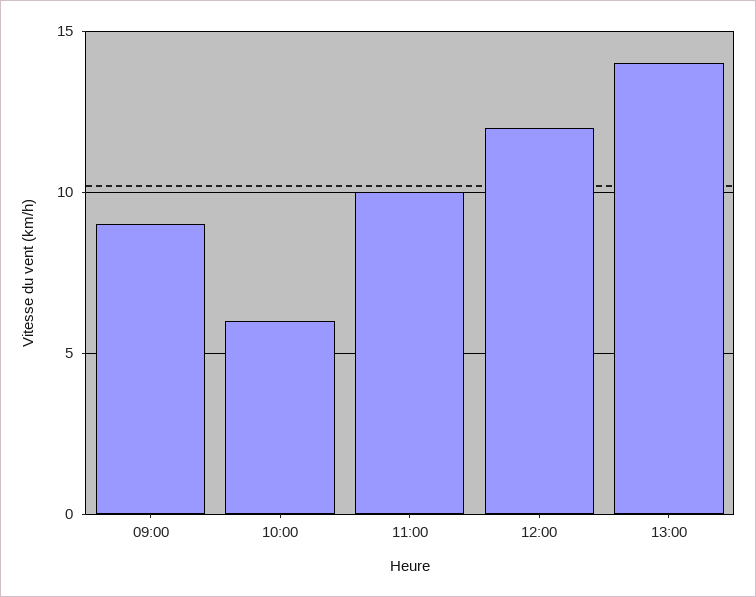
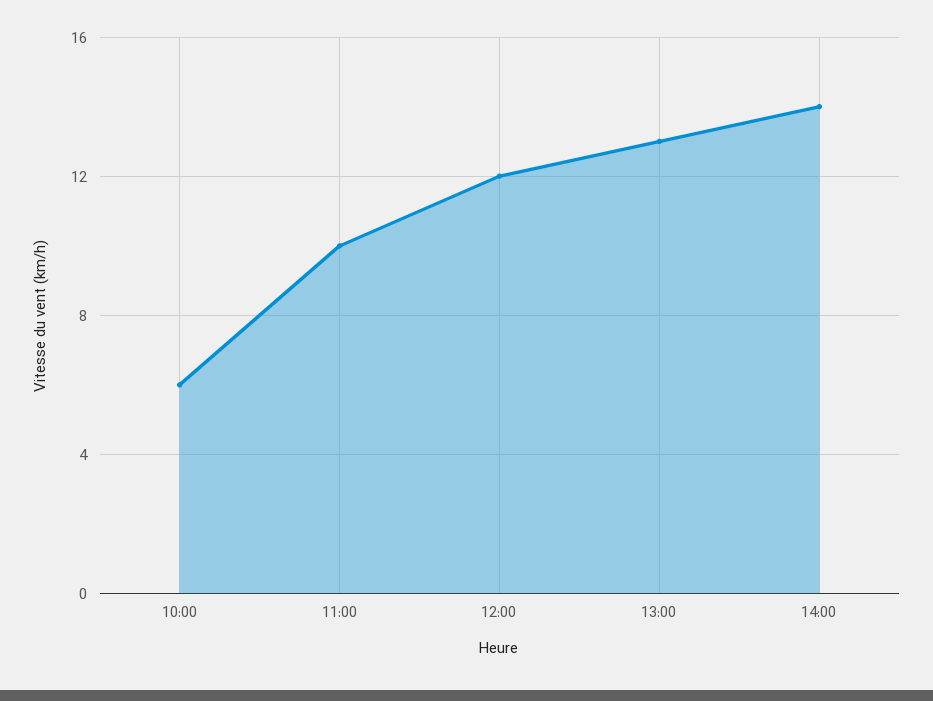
09:00: 9 -> none
13:00: 14 -> 13
14:00: none -> 14

